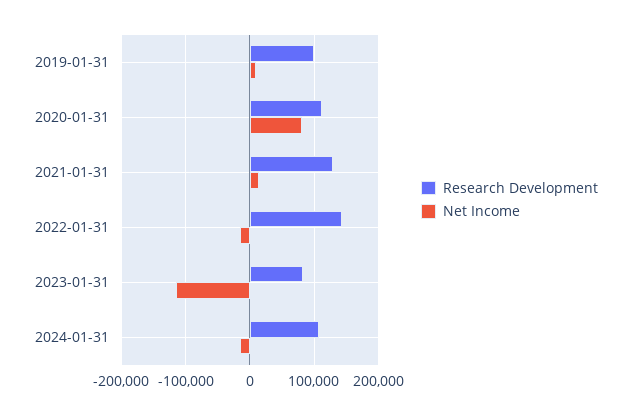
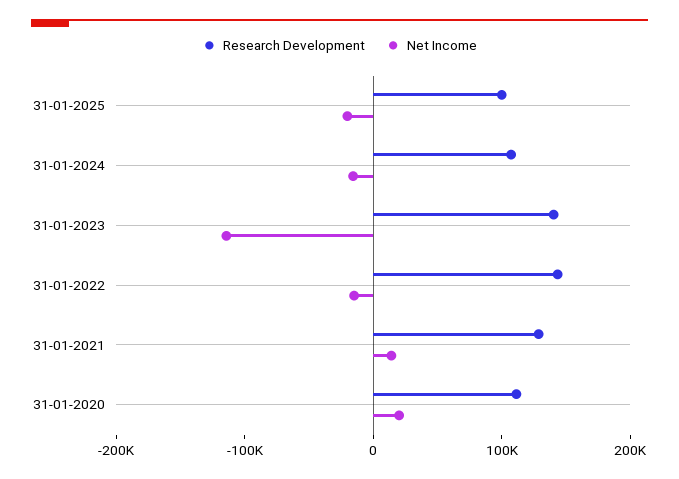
Research Development, 2019-01-31: 100000 -> none
Net Income, 2019-01-31: 10000 -> none
Net Income, 2020-01-31: 80000 -> 20000
Research Development, 2023-01-31: 80000 -> 140000
Research Development, 31-01-2025: none -> 100000
Net Income, 31-01-2025: none -> -20000

